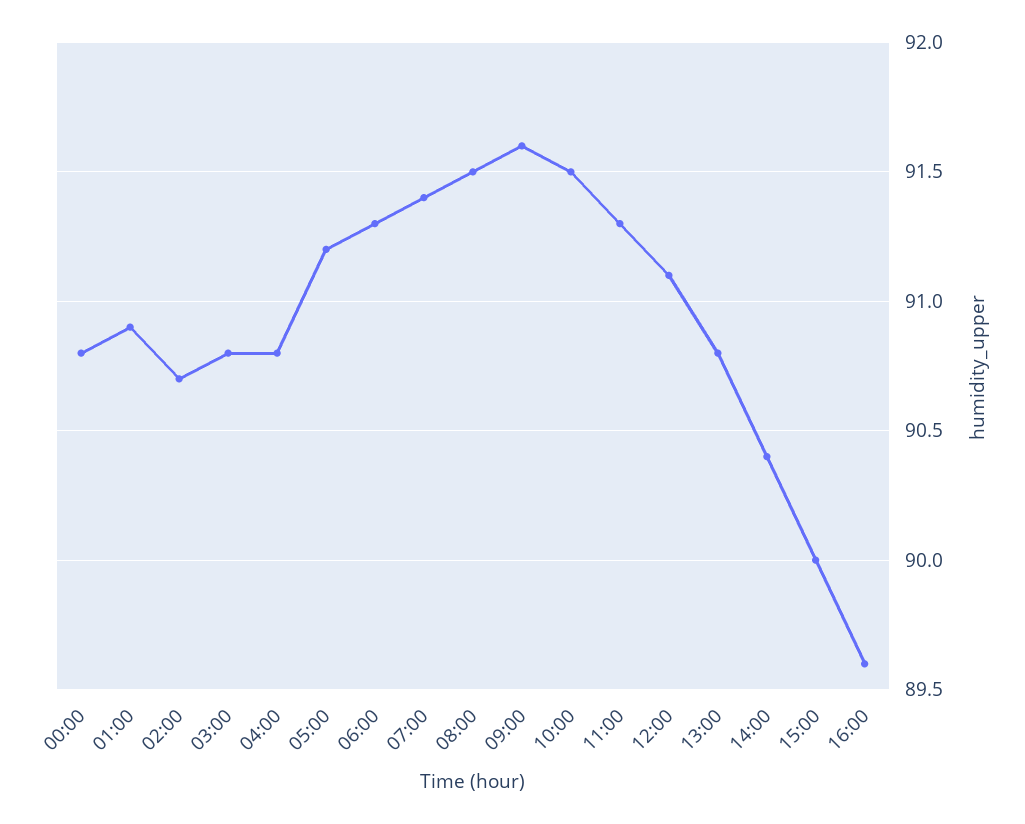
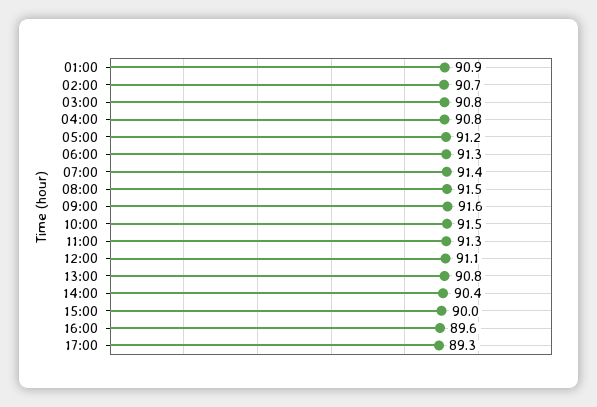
00:00: 90.8 -> none
17:00: none -> 89.3

